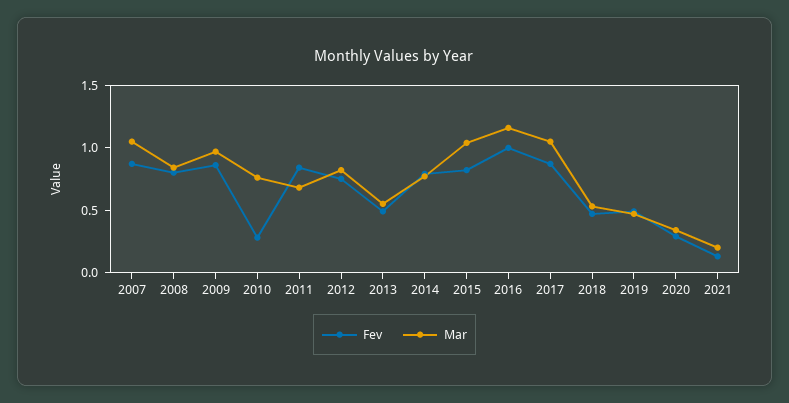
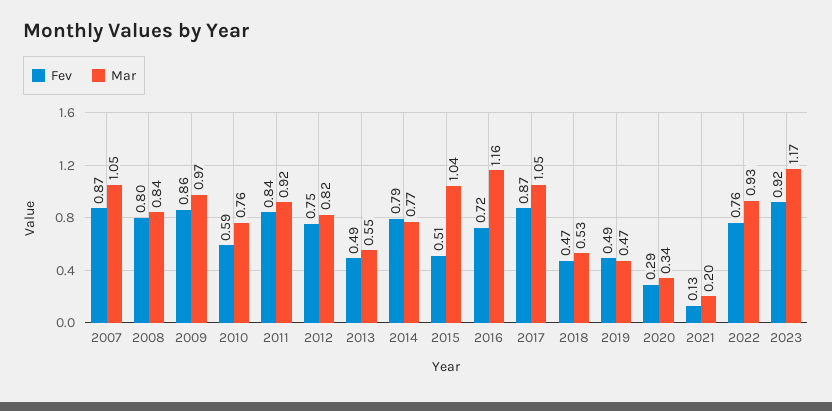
Fev, 2010: 0.3 -> 0.59
Mar, 2011: 0.7 -> 0.92
Fev, 2015: 0.8 -> 0.51
Fev, 2016: 1 -> 0.72
Fev, 2022: none -> 0.76
Mar, 2022: none -> 0.93
Fev, 2023: none -> 0.92
Mar, 2023: none -> 1.17

